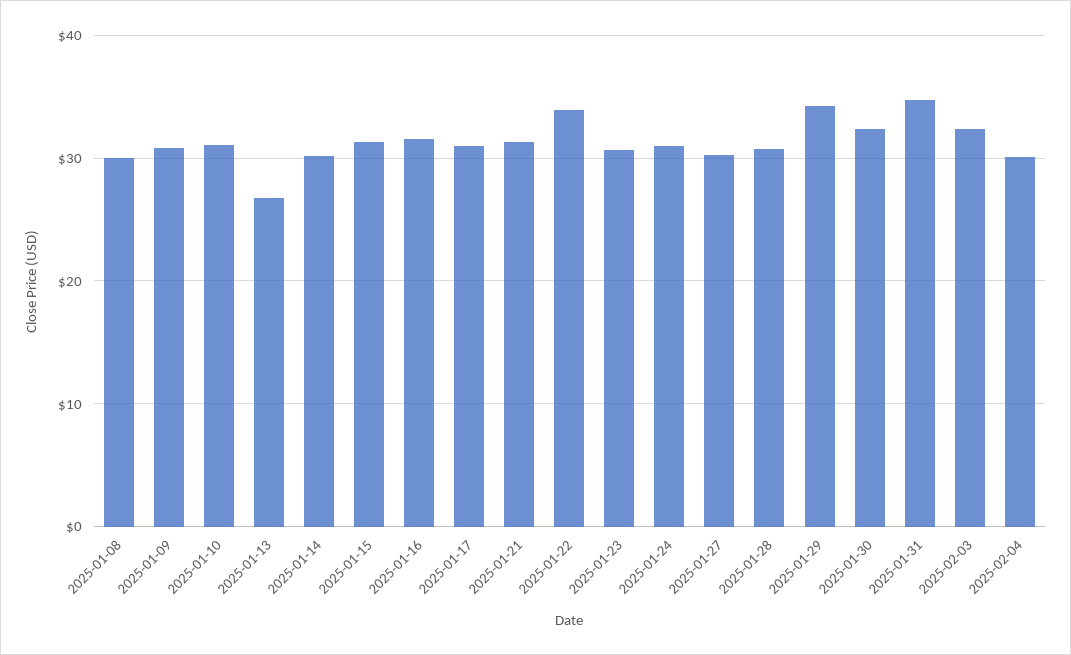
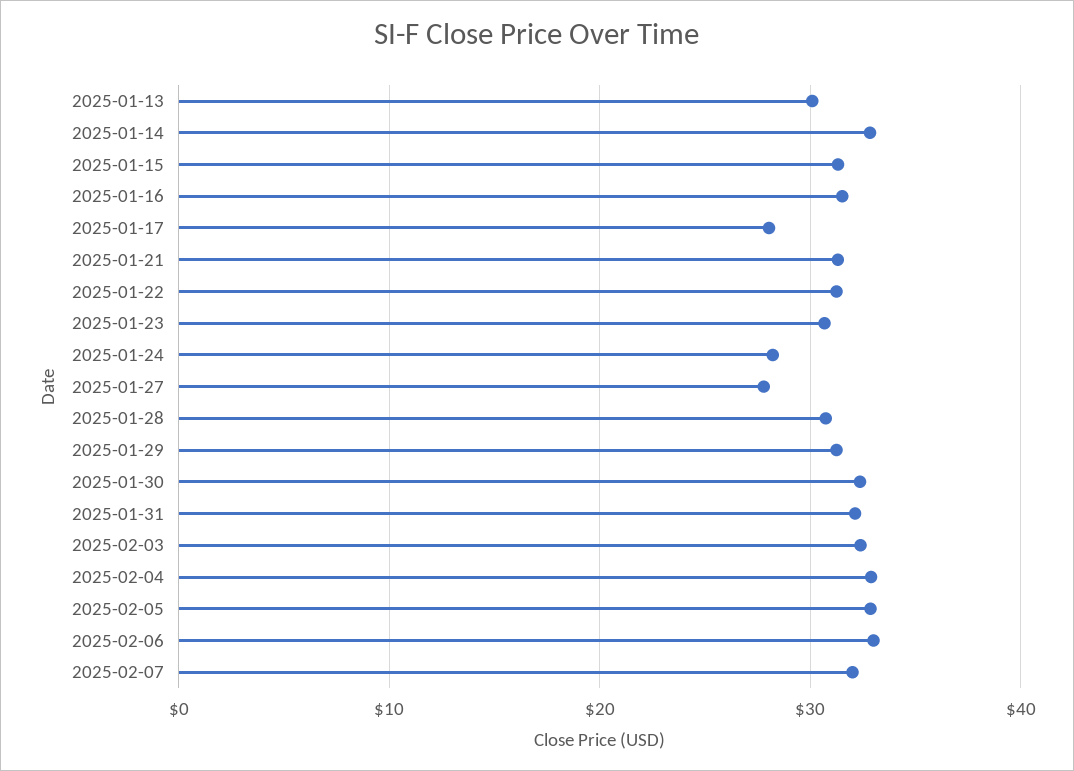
2025-01-08: 30 -> none
2025-01-09: 31 -> none
2025-01-10: 31 -> none
2025-01-13: 27 -> 30
2025-01-14: 30 -> 33
2025-01-17: 31 -> 28
2025-01-22: 34 -> 31
2025-01-24: 31 -> 28
2025-01-27: 30 -> 28
2025-01-29: 34 -> 31
2025-01-31: 35 -> 32
2025-02-04: 30 -> 33
2025-02-05: none -> 33
2025-02-06: none -> 33
2025-02-07: none -> 32

